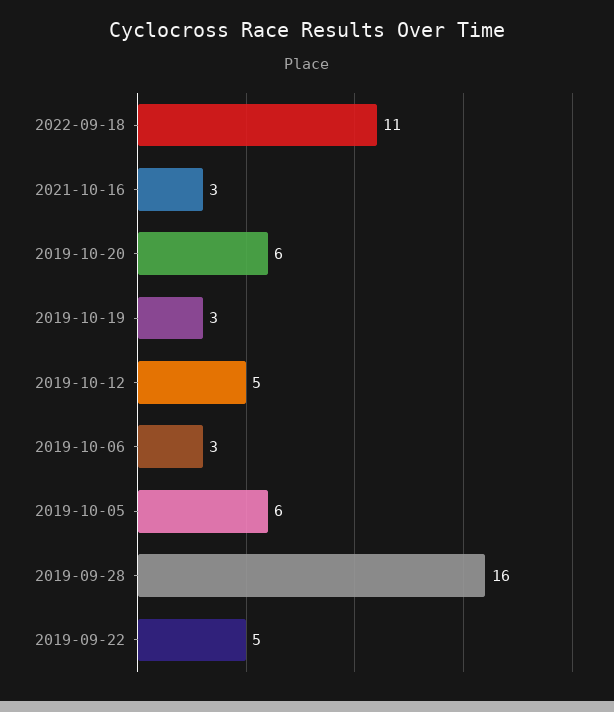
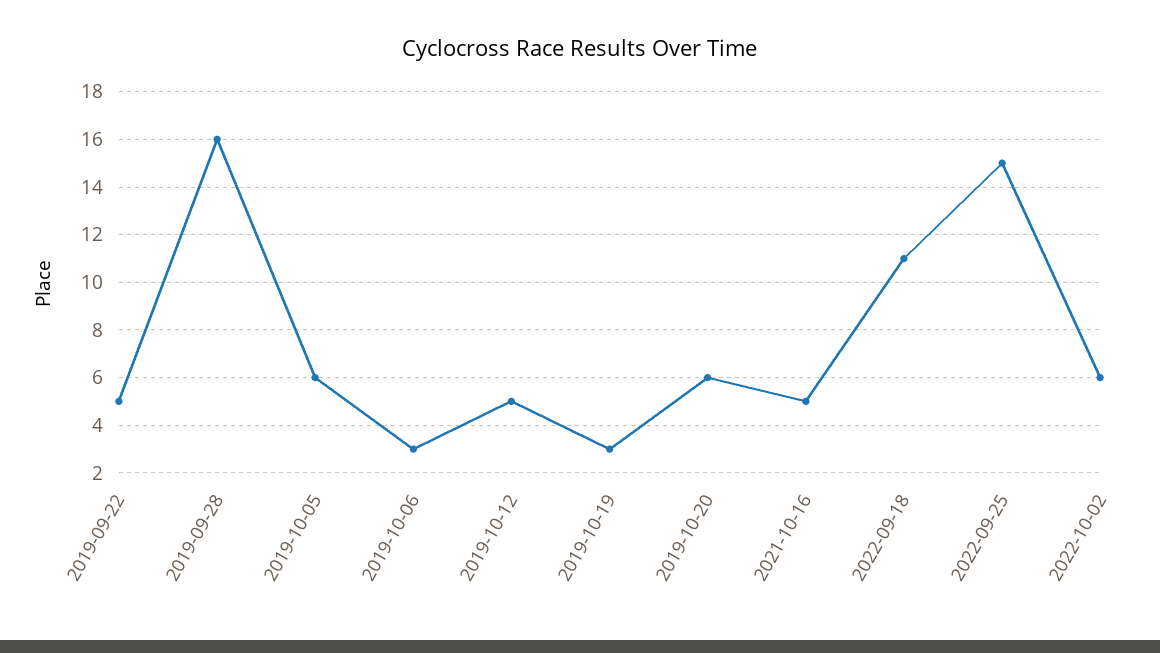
2021-10-16: 3 -> 5
2022-09-25: none -> 15
2022-10-02: none -> 6

